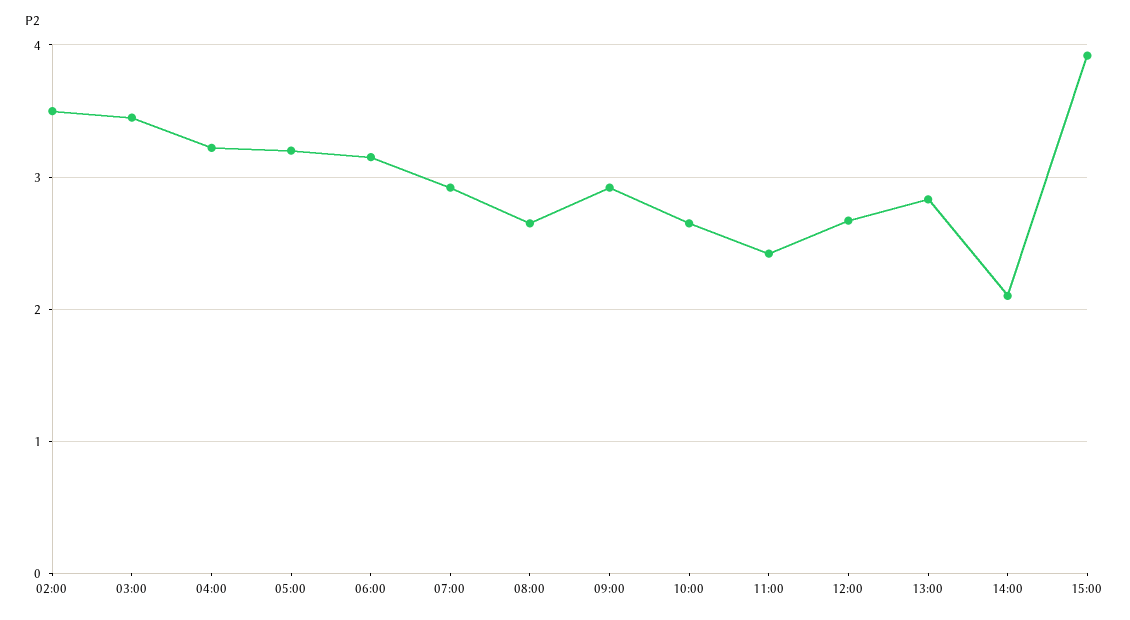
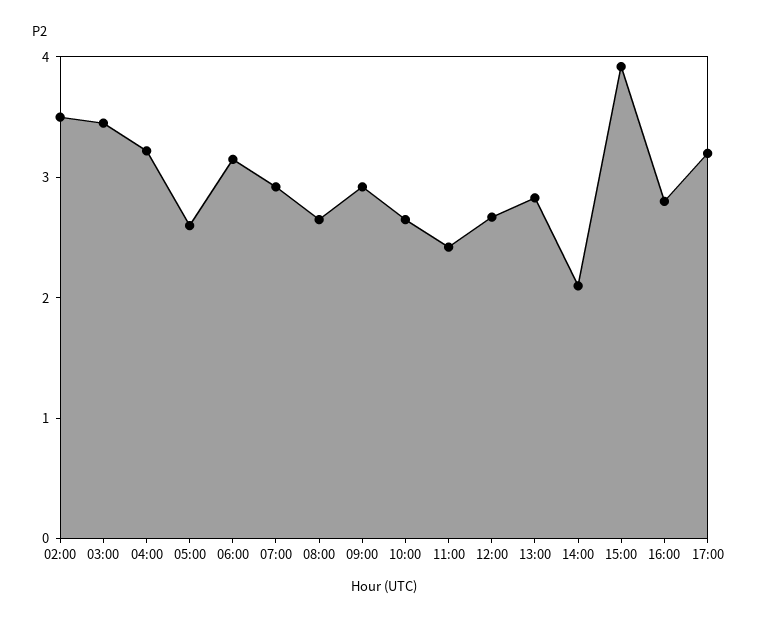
05:00: 3.2 -> 2.6
16:00: none -> 2.8
17:00: none -> 3.2

